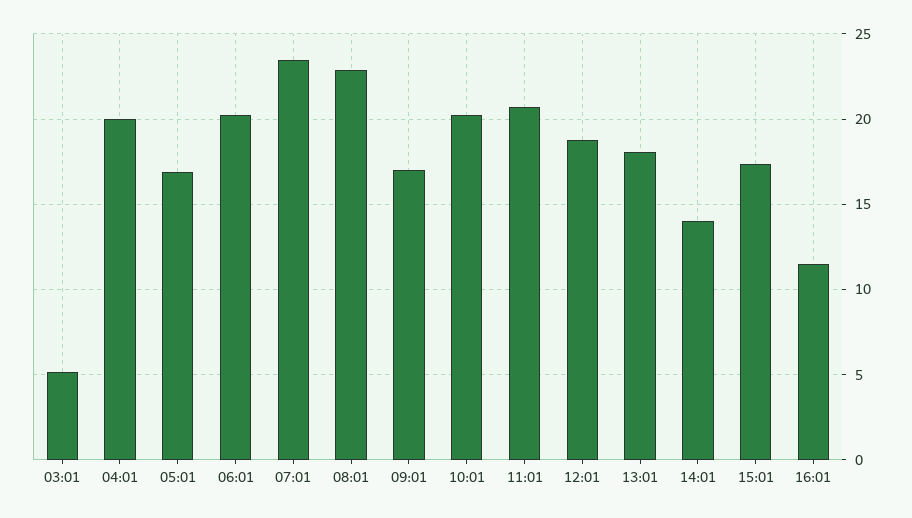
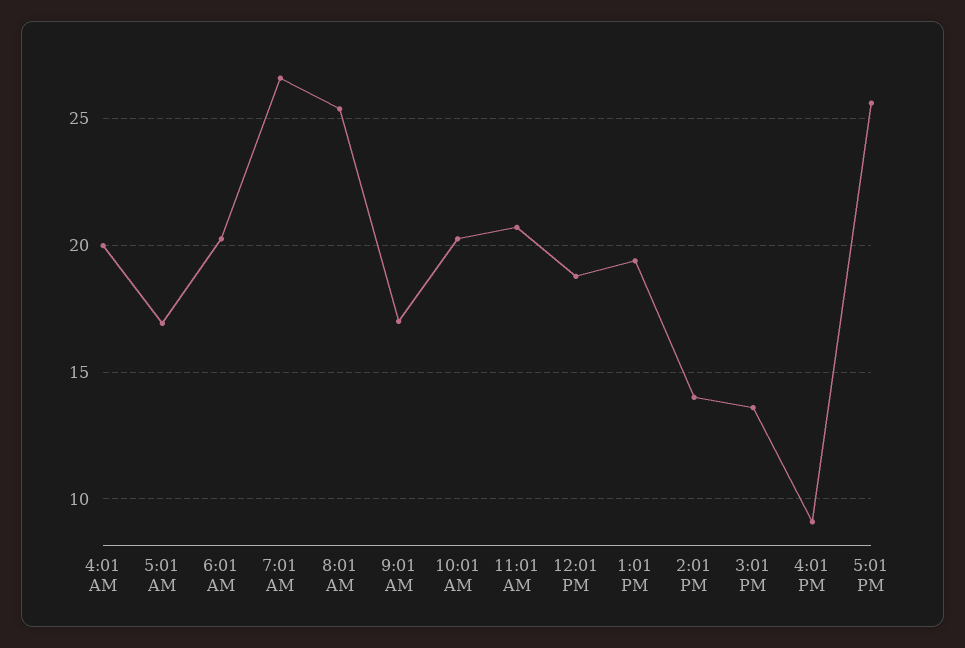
03:01: 5 -> none
07:01: 23.5 -> 26.5
08:01: 23 -> 25.5
13:01: 18 -> 19.5
15:01: 17.5 -> 13.5
16:01: 11.5 -> 9
5:01 PM: none -> 25.5

